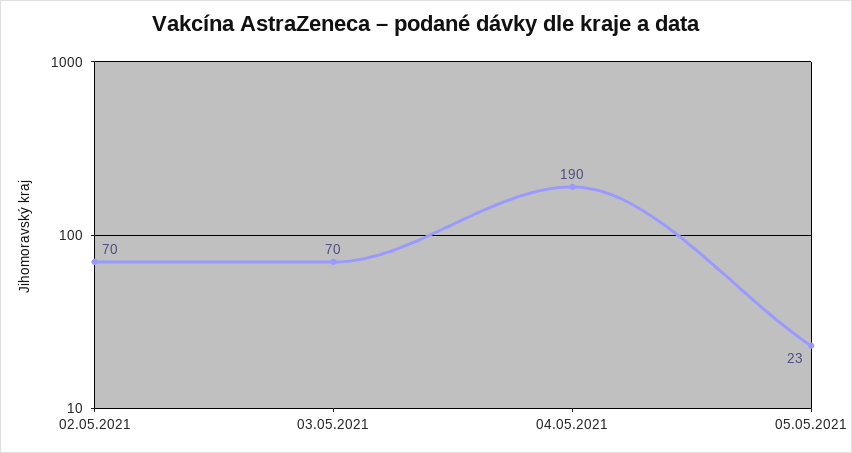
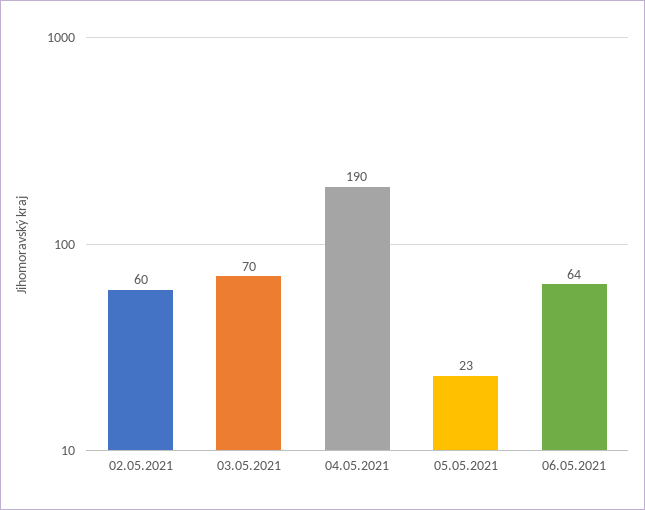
02.05.2021: 70 -> 60
06.05.2021: none -> 64

